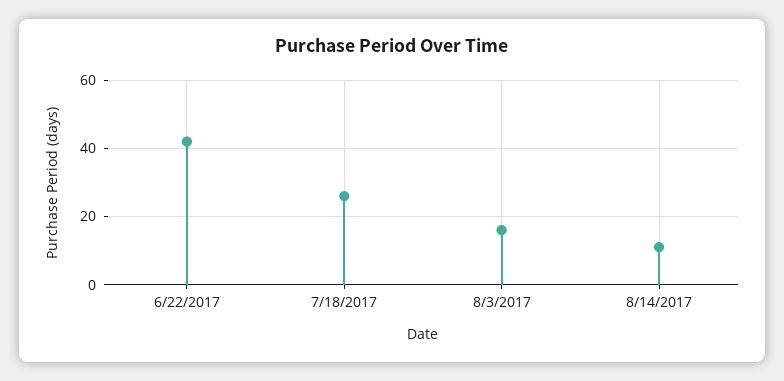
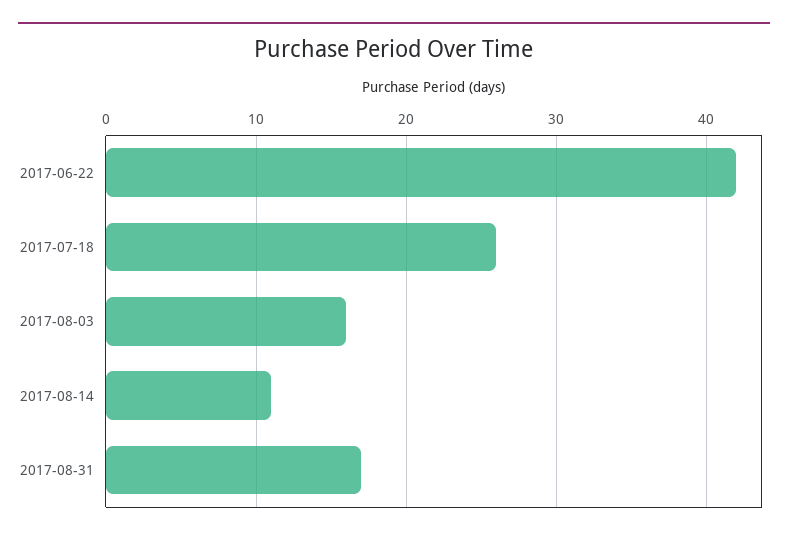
2017-08-31: none -> 17

